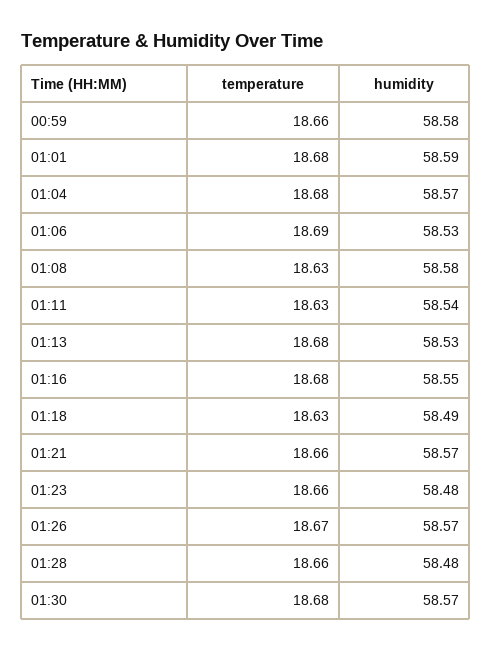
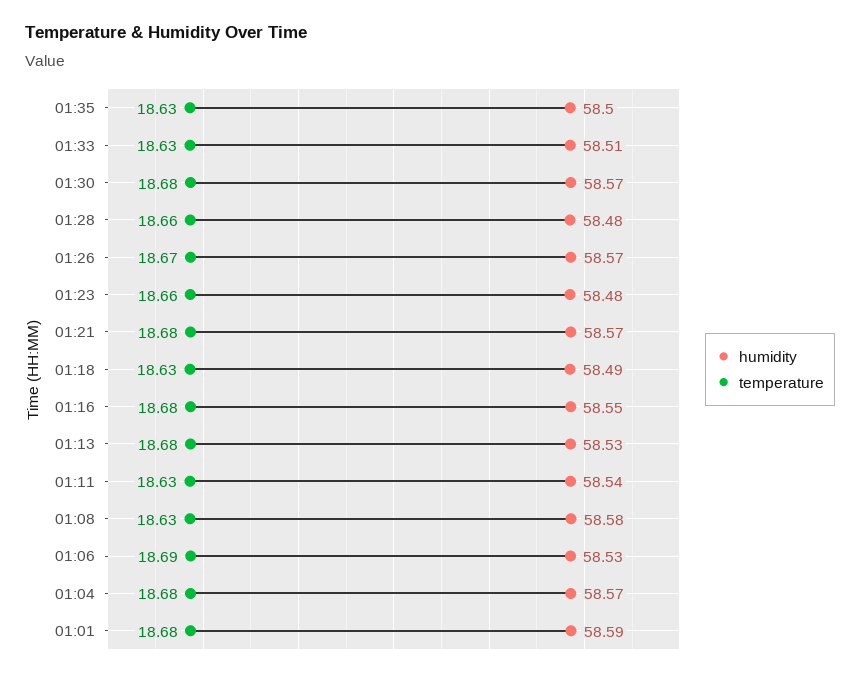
temperature, 00:59: 18.66 -> none
humidity, 00:59: 58.58 -> none
temperature, 01:21: 18.66 -> 18.68
humidity, 01:35: none -> 58.5
temperature, 01:35: none -> 18.63
humidity, 01:33: none -> 58.51
temperature, 01:33: none -> 18.63

